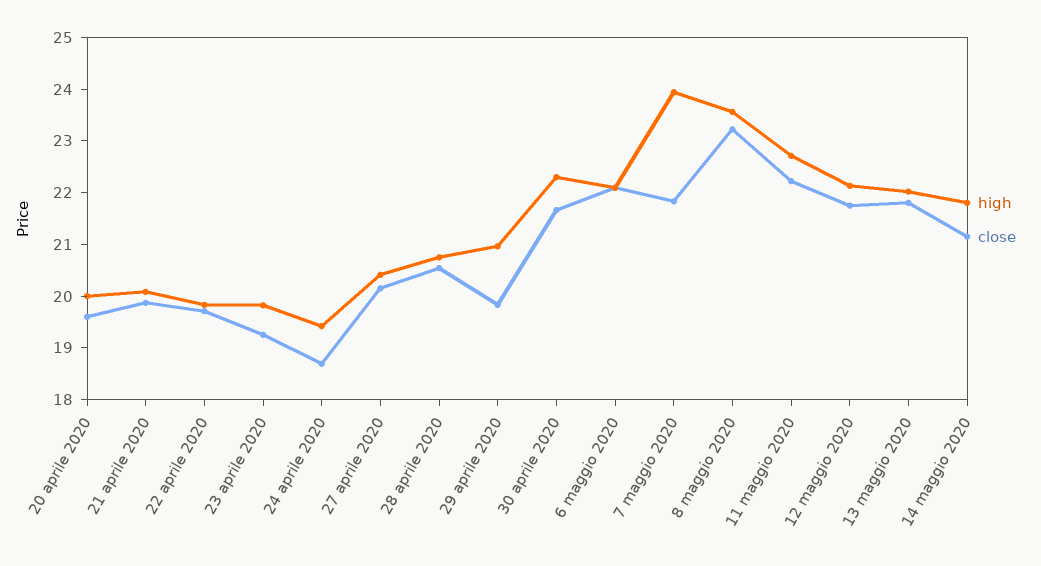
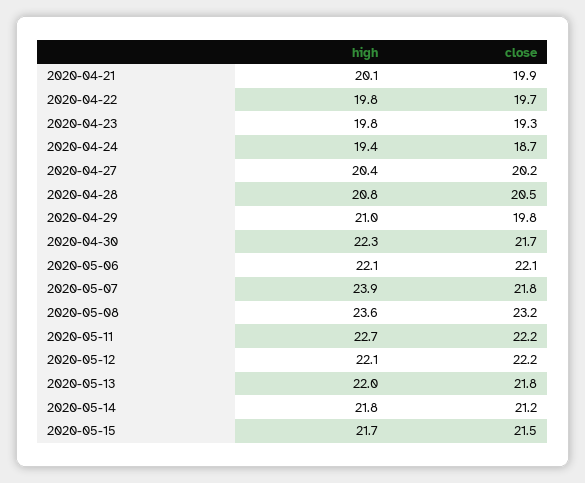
high, 20 aprile 2020: 20 -> none
close, 20 aprile 2020: 19.6 -> none
close, 12 maggio 2020: 21.8 -> 22.2
high, 2020-05-15: none -> 21.7
close, 2020-05-15: none -> 21.5

